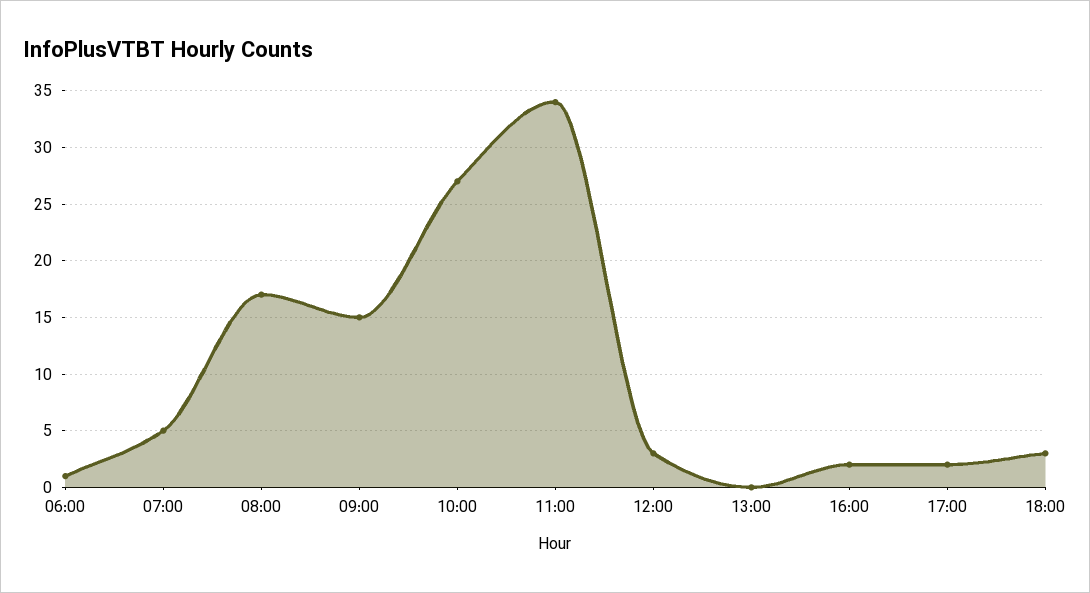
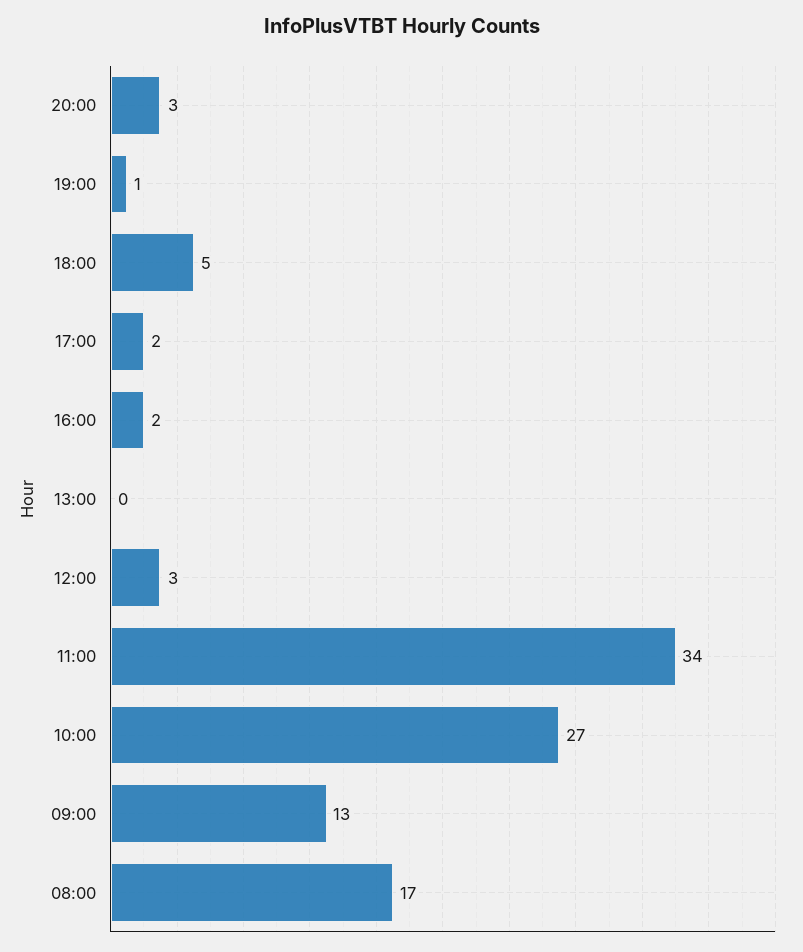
06:00: 1 -> none
07:00: 5 -> none
09:00: 15 -> 13
18:00: 3 -> 5
20:00: none -> 3
19:00: none -> 1

